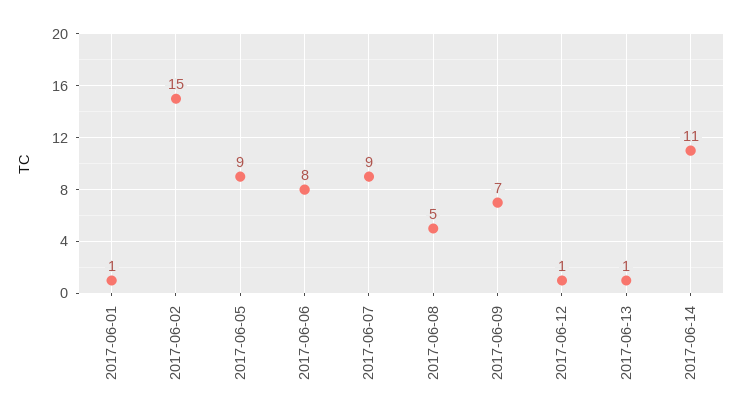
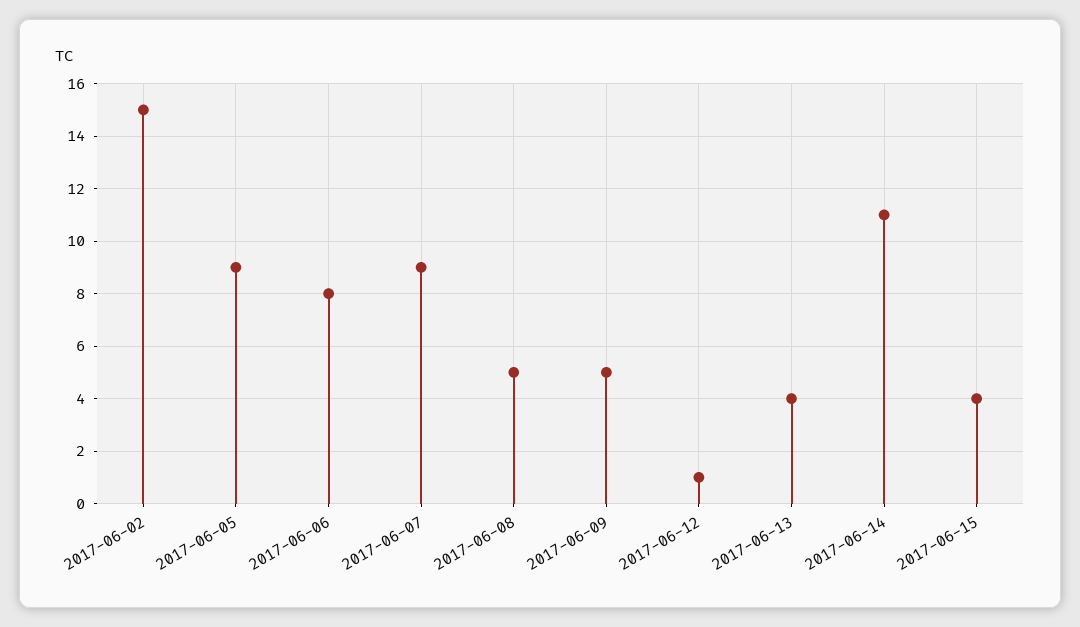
2017-06-01: 1 -> none
2017-06-09: 7 -> 5
2017-06-13: 1 -> 4
2017-06-15: none -> 4

